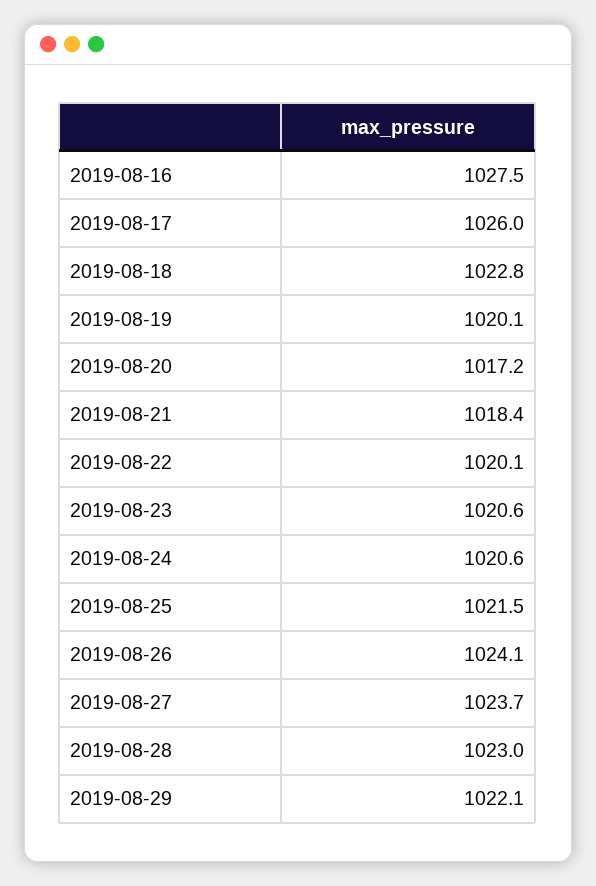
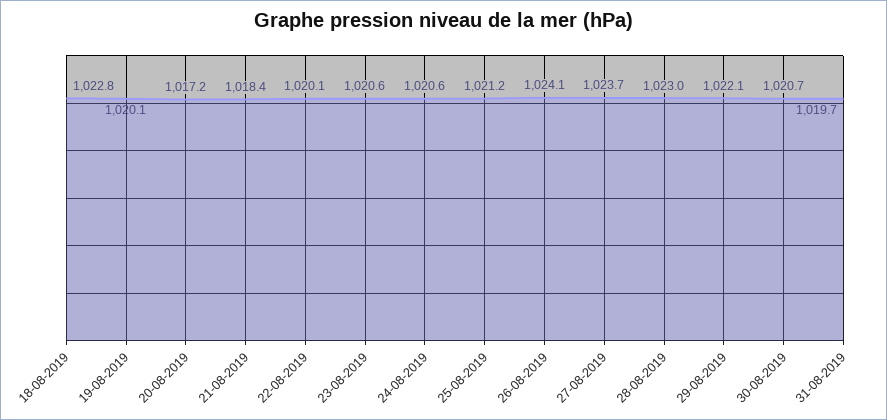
2019-08-16: 1027.5 -> none
2019-08-17: 1026 -> none
2019-08-25: 1021.5 -> 1021.2
30-08-2019: none -> 1020.7
31-08-2019: none -> 1019.7

